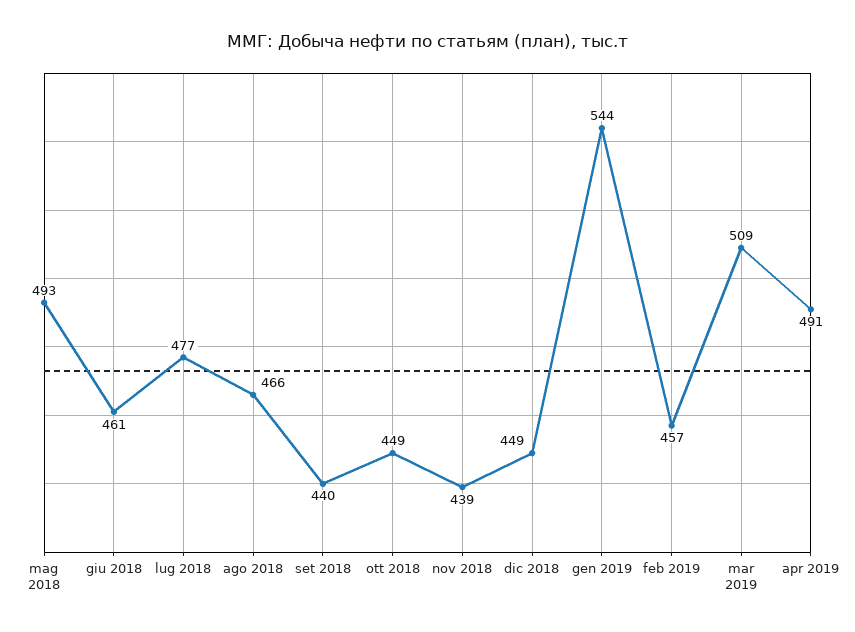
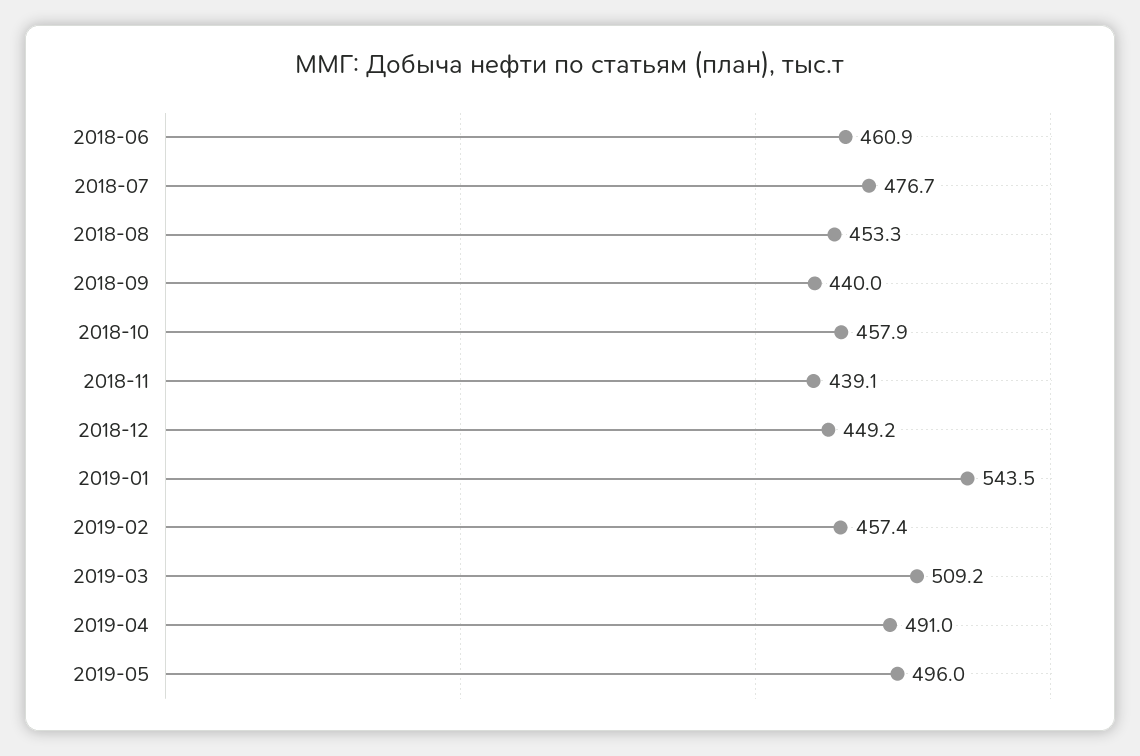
mag 2018: 493 -> none
ago 2018: 466 -> 453.3
ott 2018: 449 -> 457.9
2019-05: none -> 496

